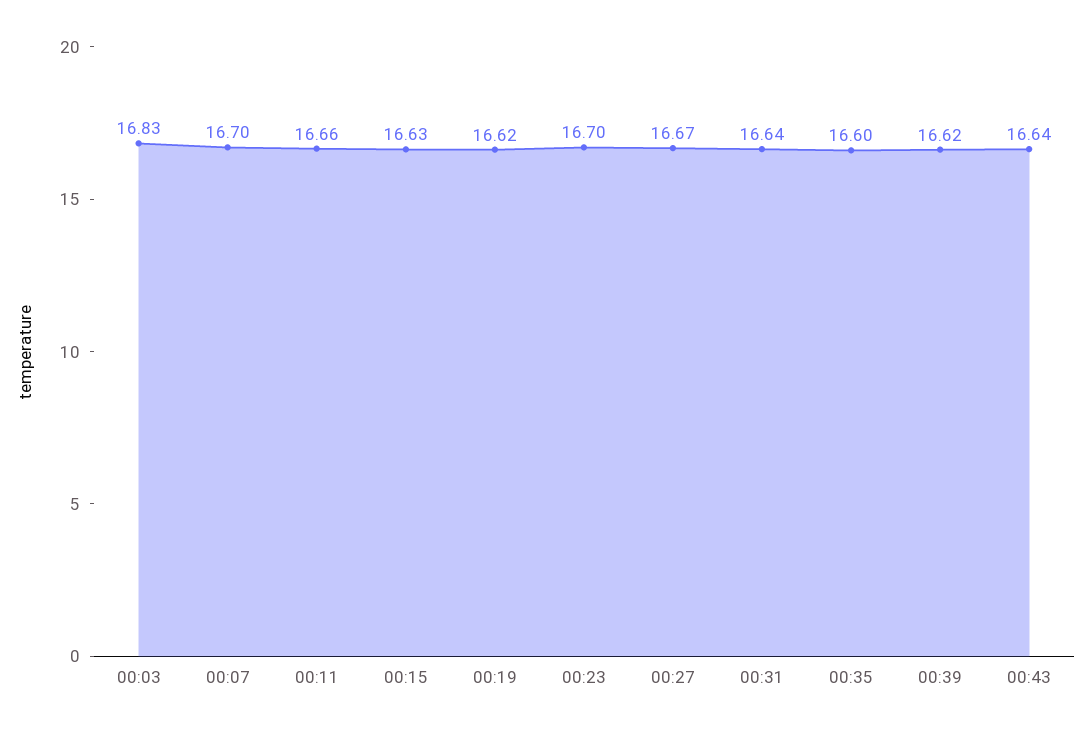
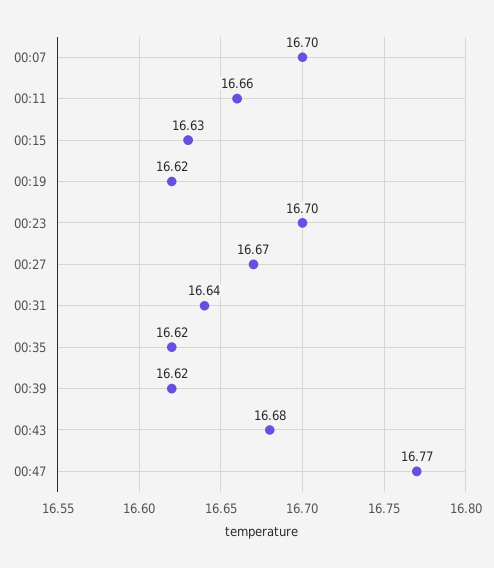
00:03: 16.83 -> none
00:35: 16.6 -> 16.62
00:43: 16.64 -> 16.68
00:47: none -> 16.77

